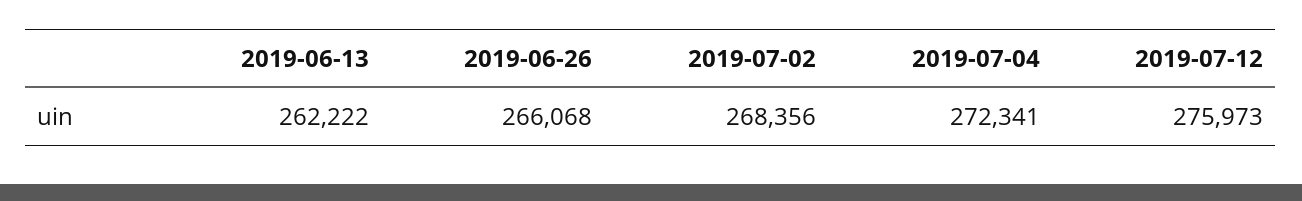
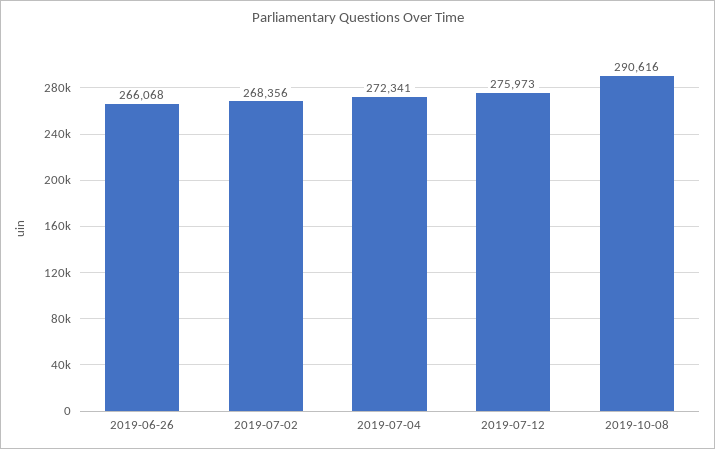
2019-06-13: 262222 -> none
2019-10-08: none -> 290616

